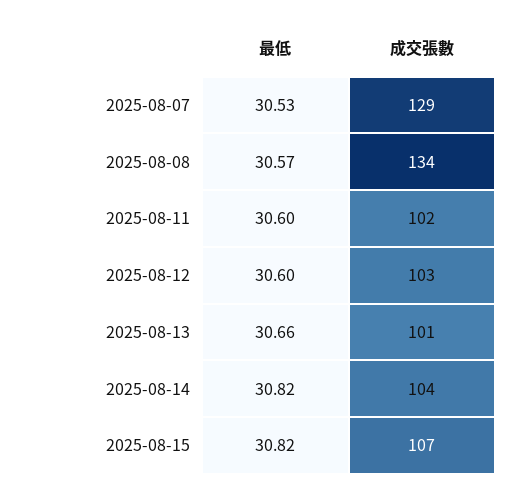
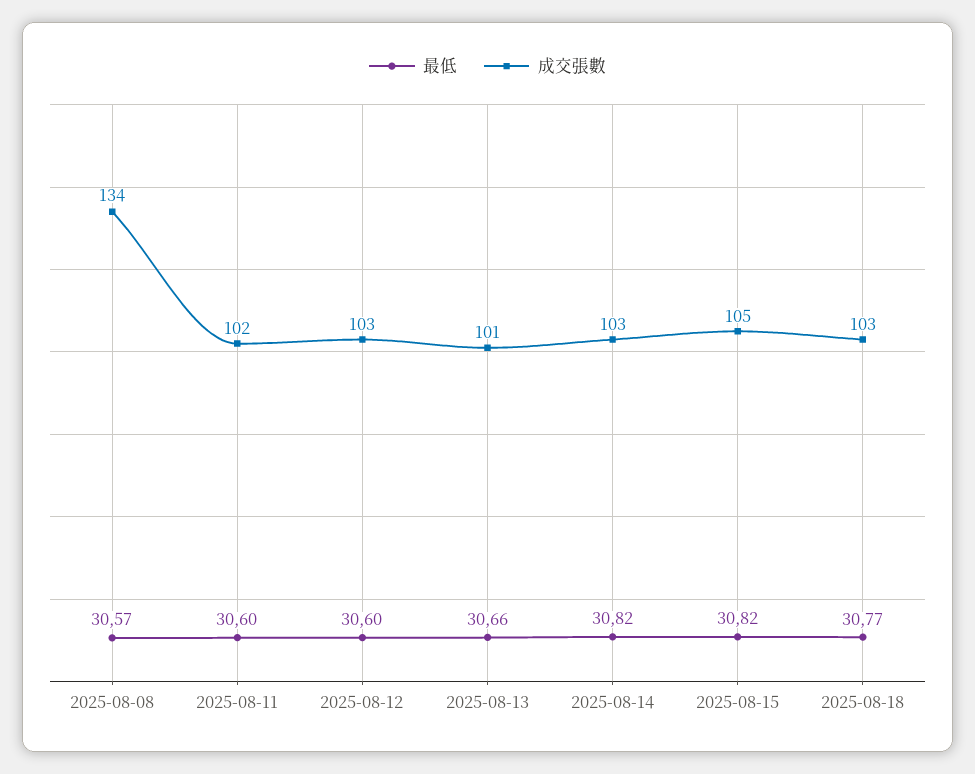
最低, 2025-08-07: 30.53 -> none
成交張數, 2025-08-07: 129 -> none
成交張數, 2025-08-14: 104 -> 103
成交張數, 2025-08-15: 107 -> 105
最低, 2025-08-18: none -> 30.77
成交張數, 2025-08-18: none -> 103

